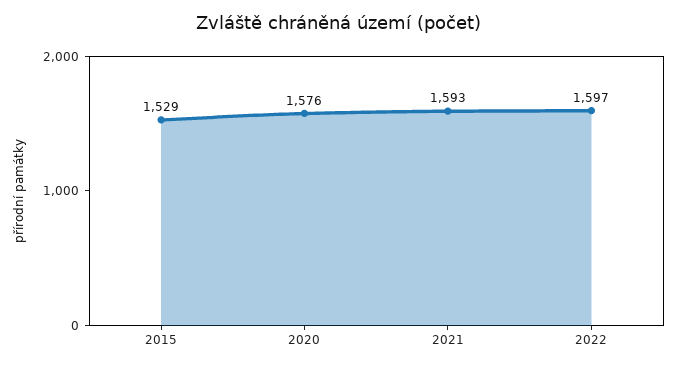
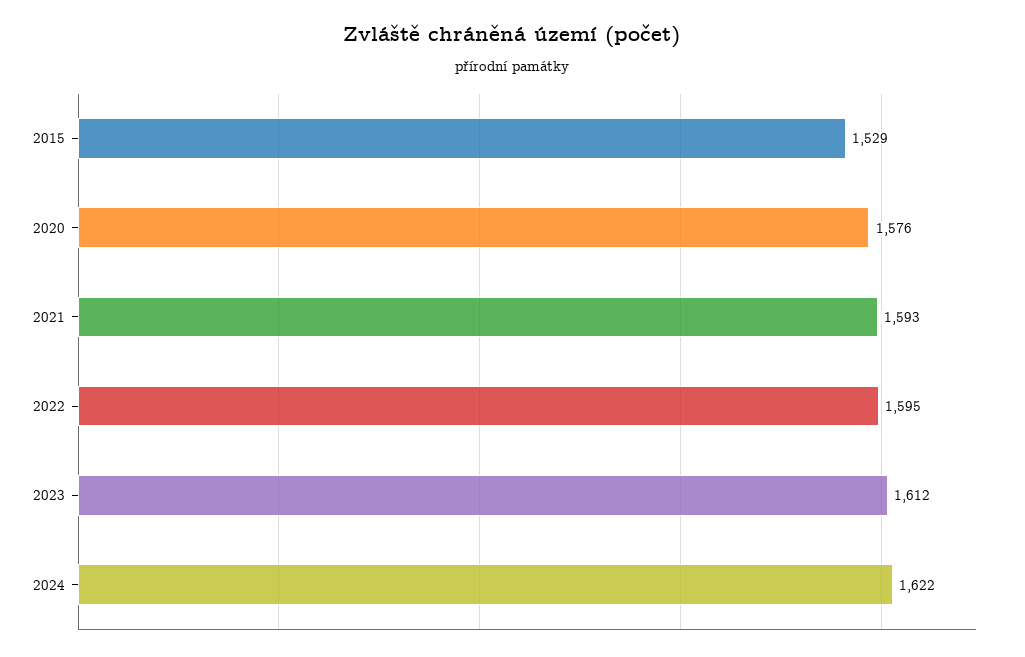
2022: 1597 -> 1595
2023: none -> 1612
2024: none -> 1622

